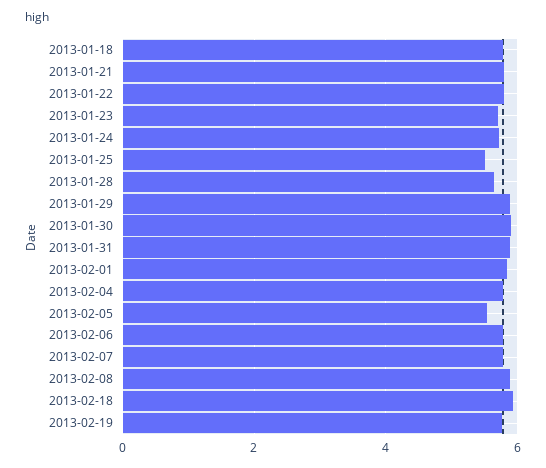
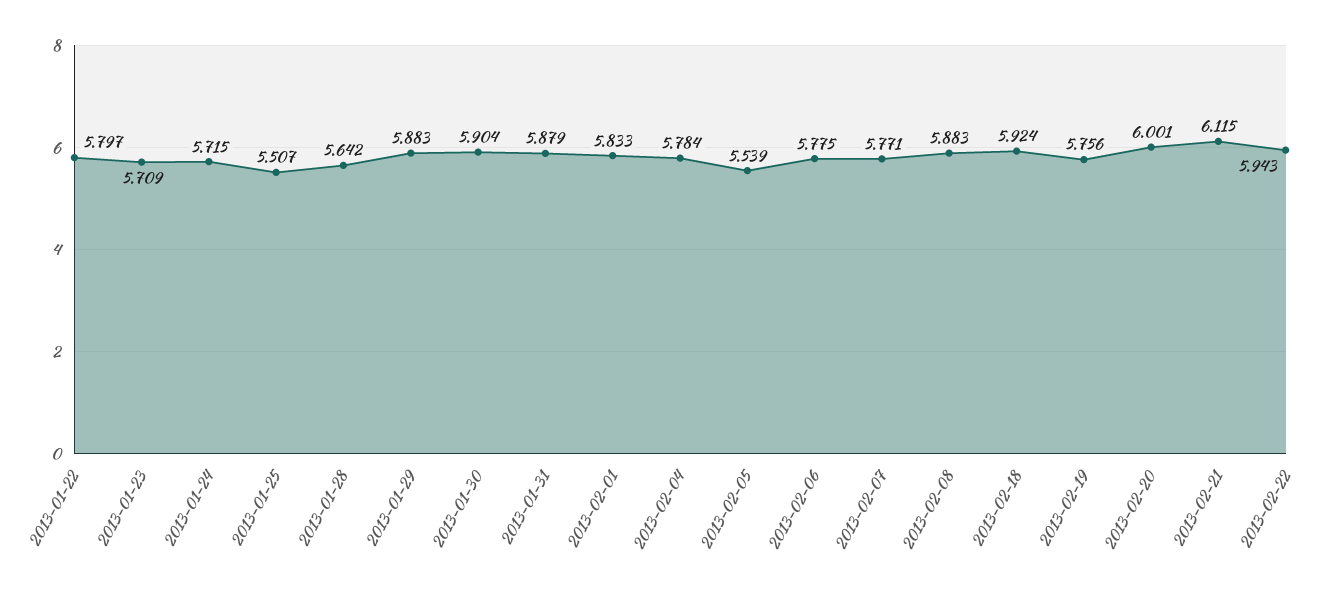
2013-01-18: 5.8 -> none
2013-01-21: 5.8 -> none
2013-02-20: none -> 6.001
2013-02-21: none -> 6.115
2013-02-22: none -> 5.943

